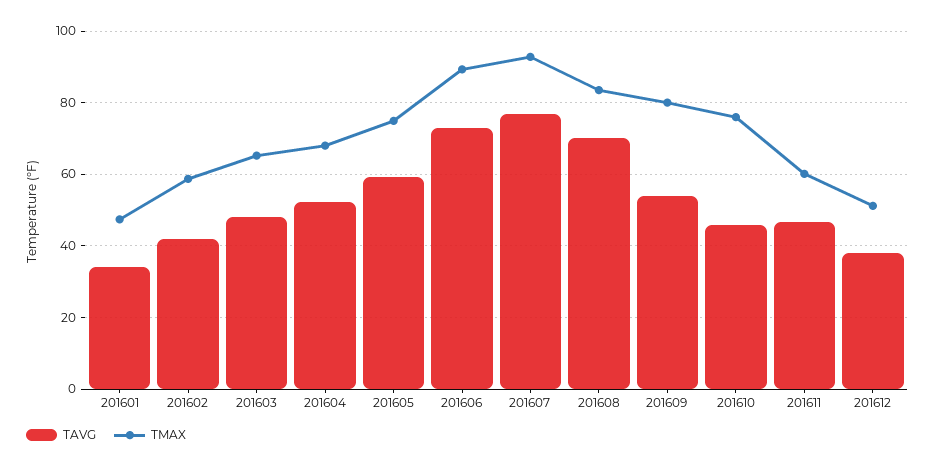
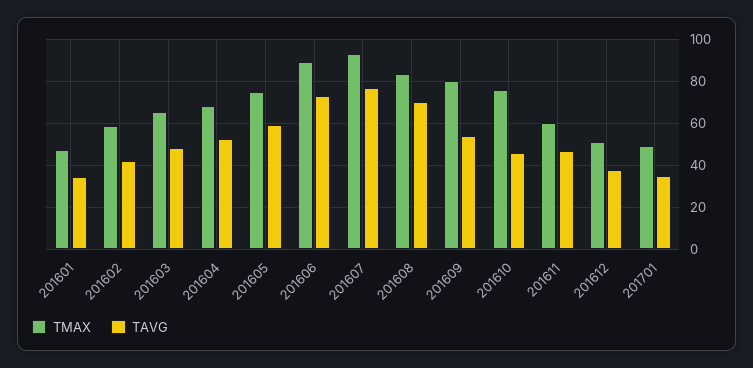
TMAX, 201701: none -> 50
TAVG, 201701: none -> 35

